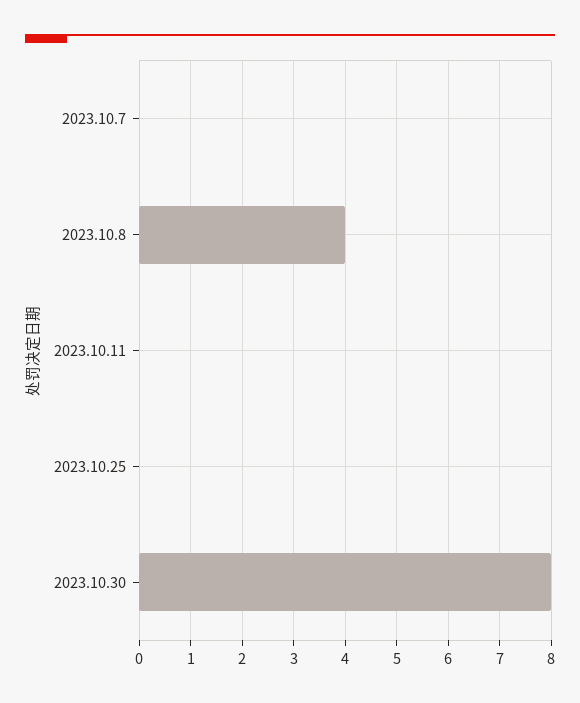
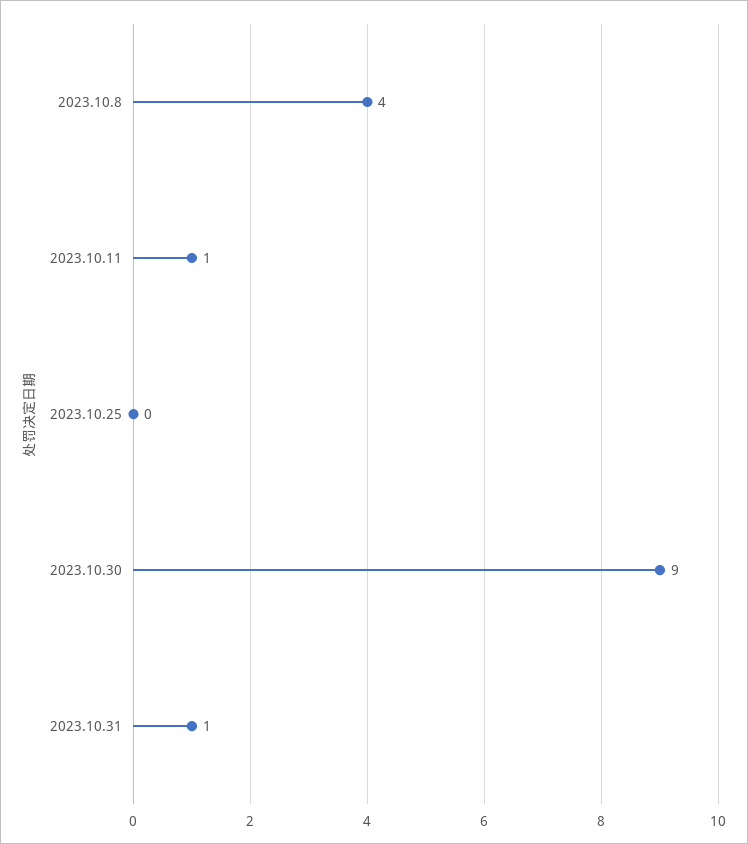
2023.10.7: 0 -> none
2023.10.11: 0 -> 1
2023.10.30: 8 -> 9
2023.10.31: none -> 1

